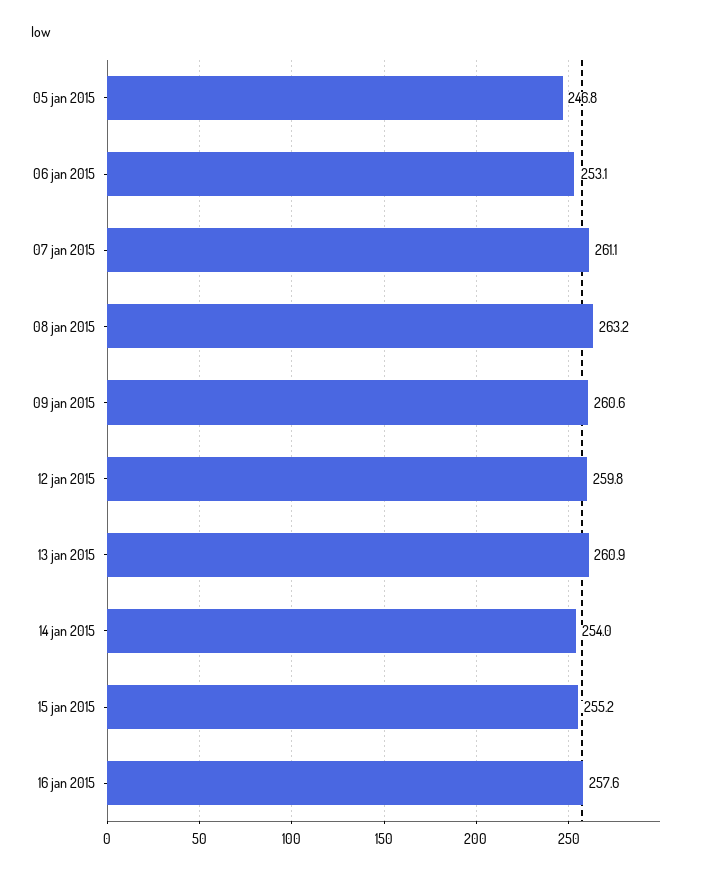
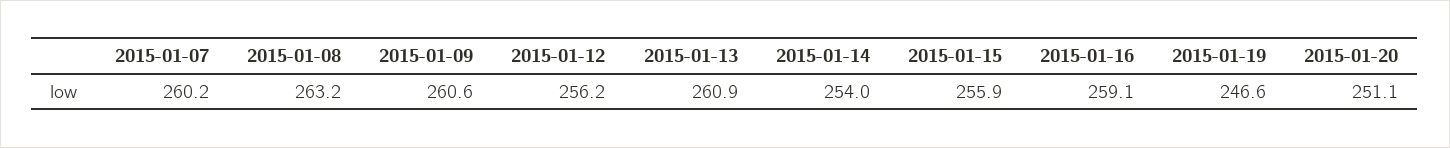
05 jan 2015: 246.8 -> none
06 jan 2015: 253.1 -> none
07 jan 2015: 261.1 -> 260.2
12 jan 2015: 259.8 -> 256.2
15 jan 2015: 255.2 -> 255.9
16 jan 2015: 257.6 -> 259.1
2015-01-19: none -> 246.6
2015-01-20: none -> 251.1

